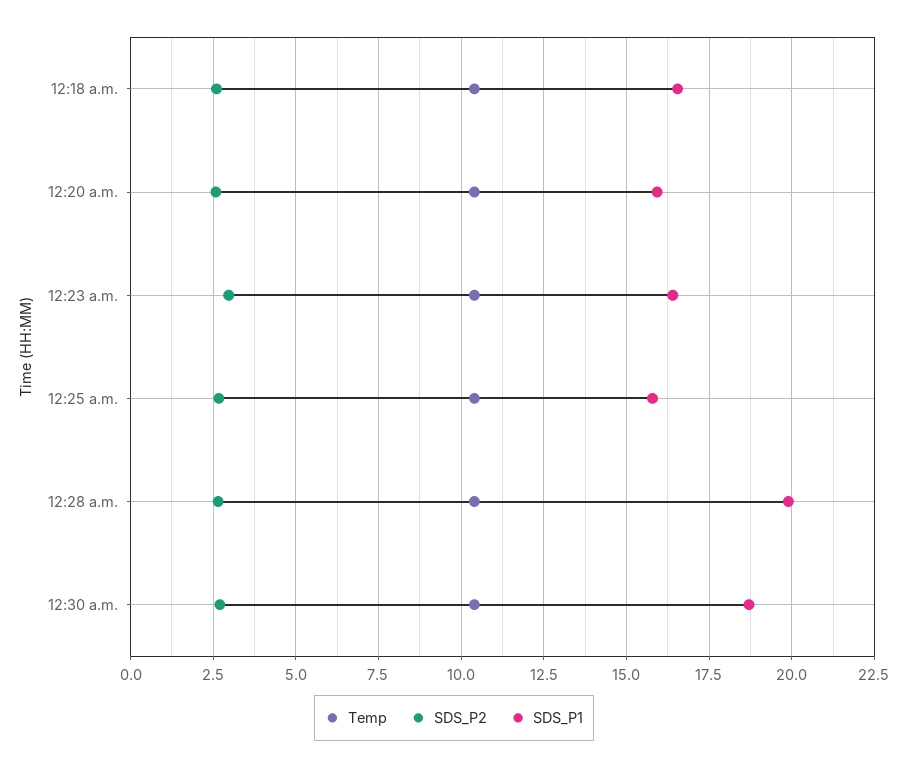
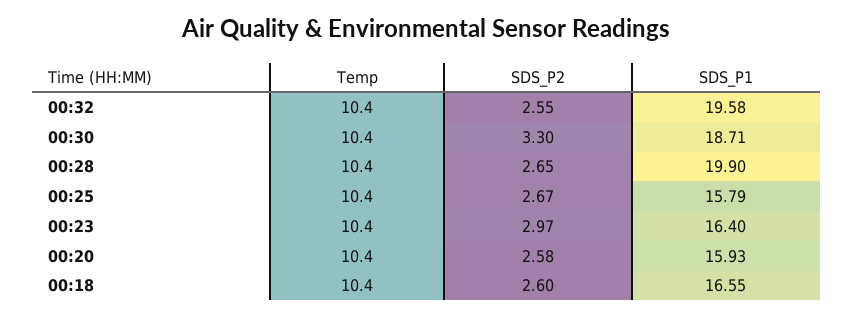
SDS_P2, 12:30 a.m.: 2.75 -> 3.3
Temp, 00:32: none -> 10.4
SDS_P2, 00:32: none -> 2.55
SDS_P1, 00:32: none -> 19.58

